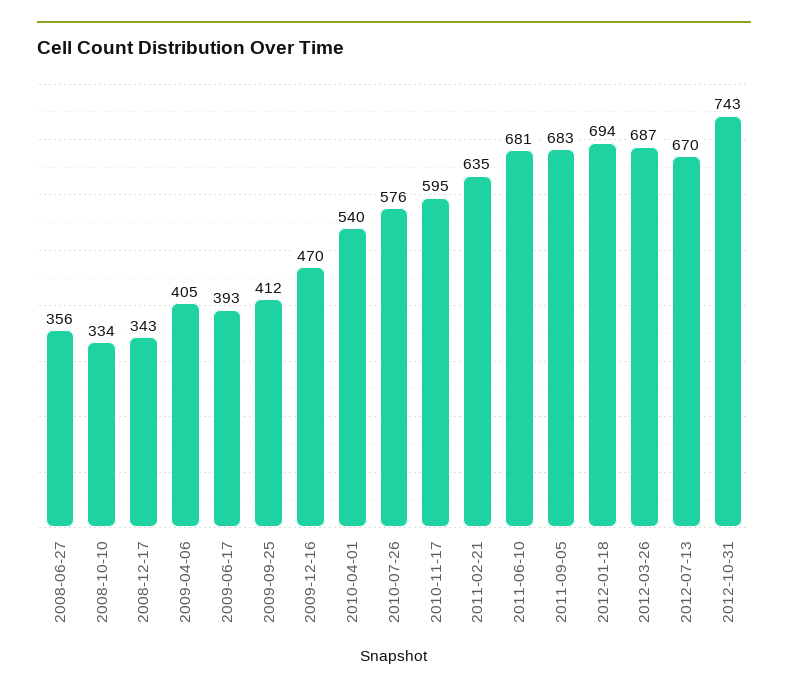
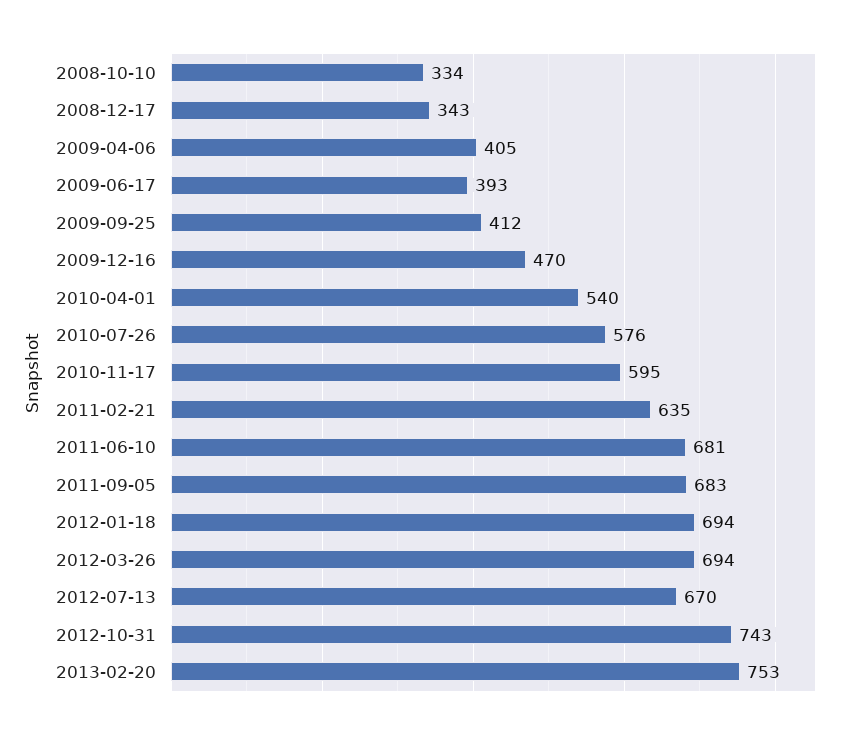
2008-06-27: 356 -> none
2012-03-26: 687 -> 694
2013-02-20: none -> 753

